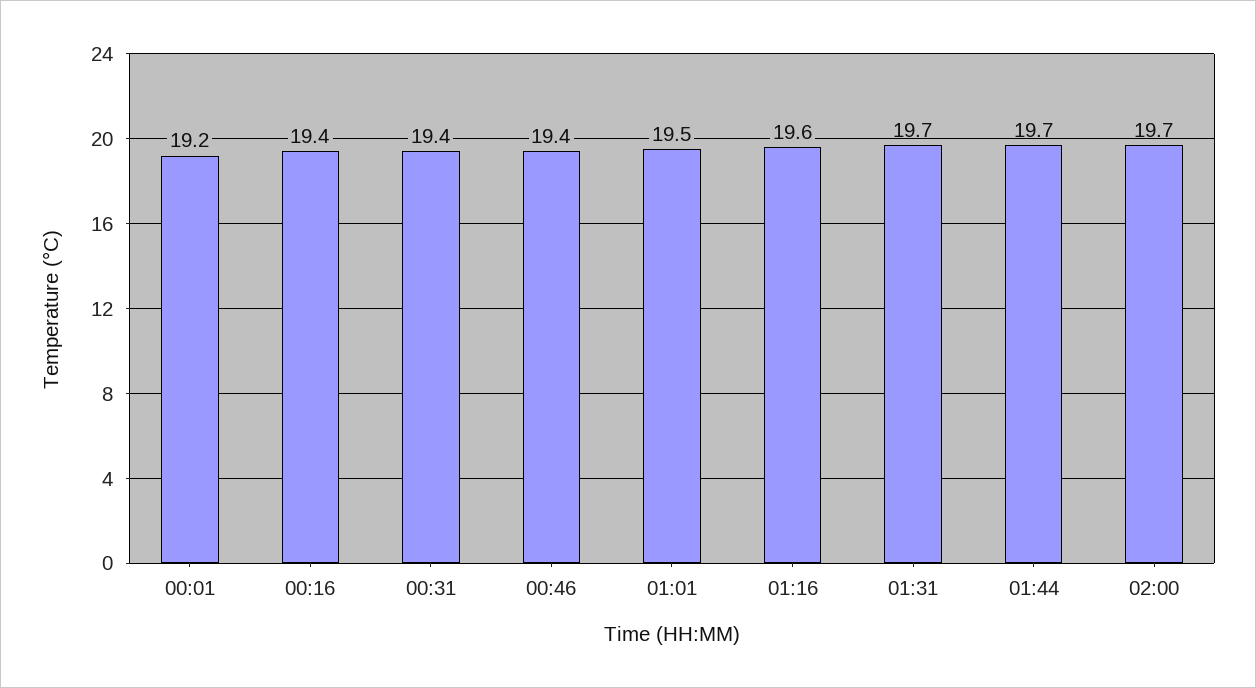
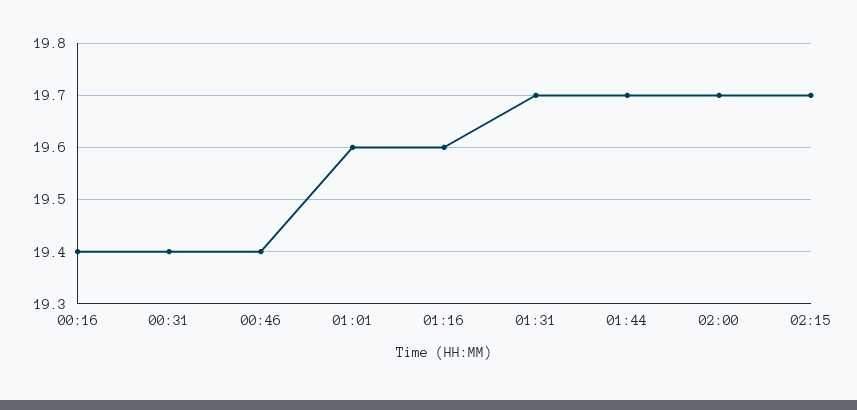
00:01: 19.2 -> none
01:01: 19.5 -> 19.6
02:15: none -> 19.7

